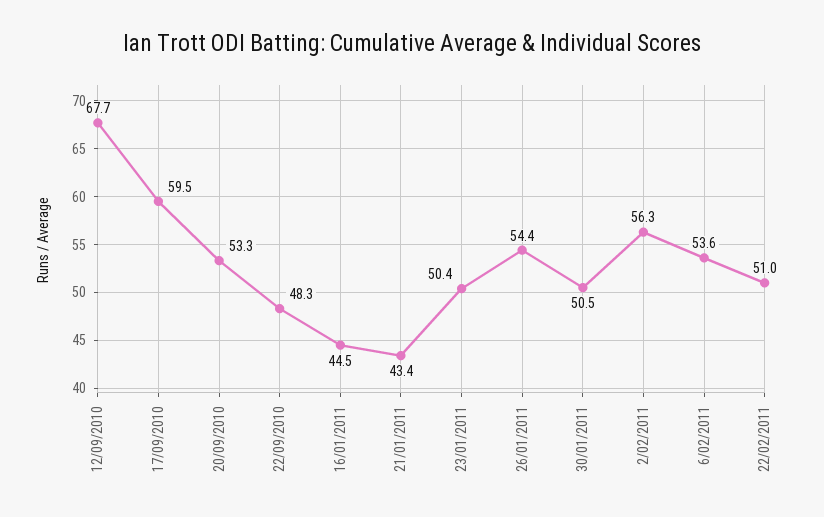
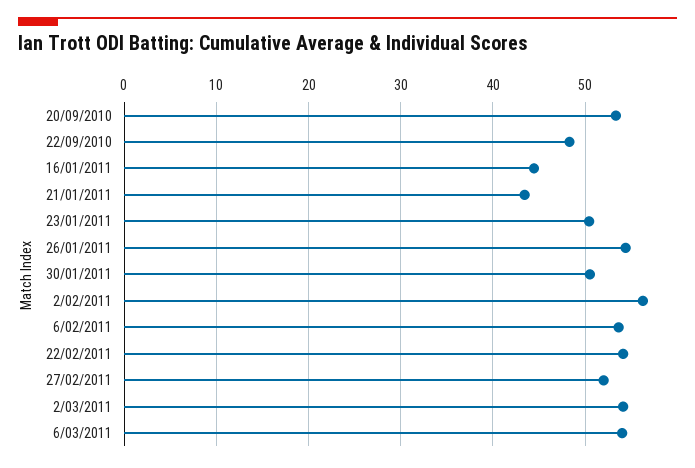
12/09/2010: 67.7 -> none
17/09/2010: 59.5 -> none
22/02/2011: 51 -> 54
27/02/2011: none -> 52
2/03/2011: none -> 54
6/03/2011: none -> 54

